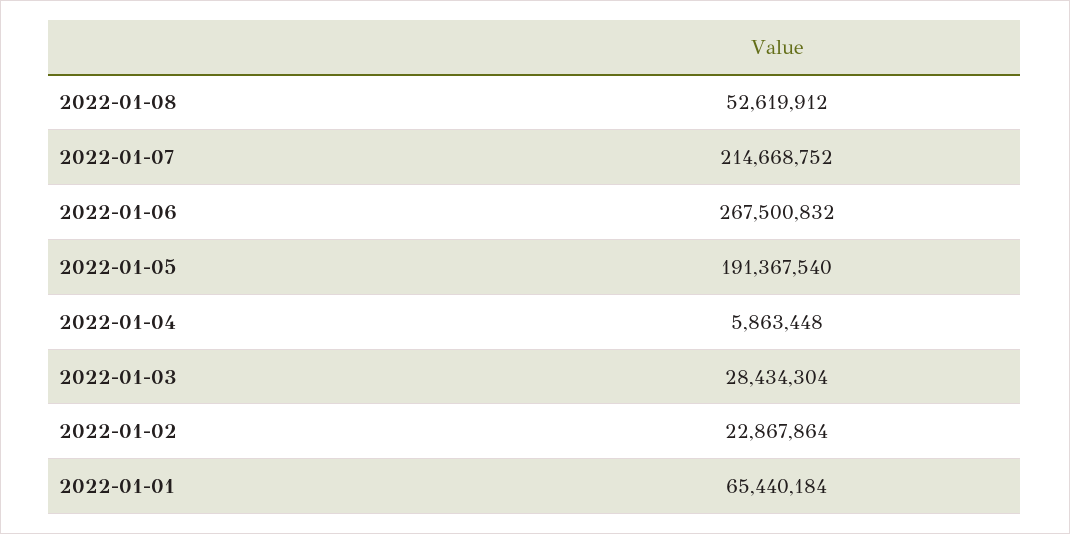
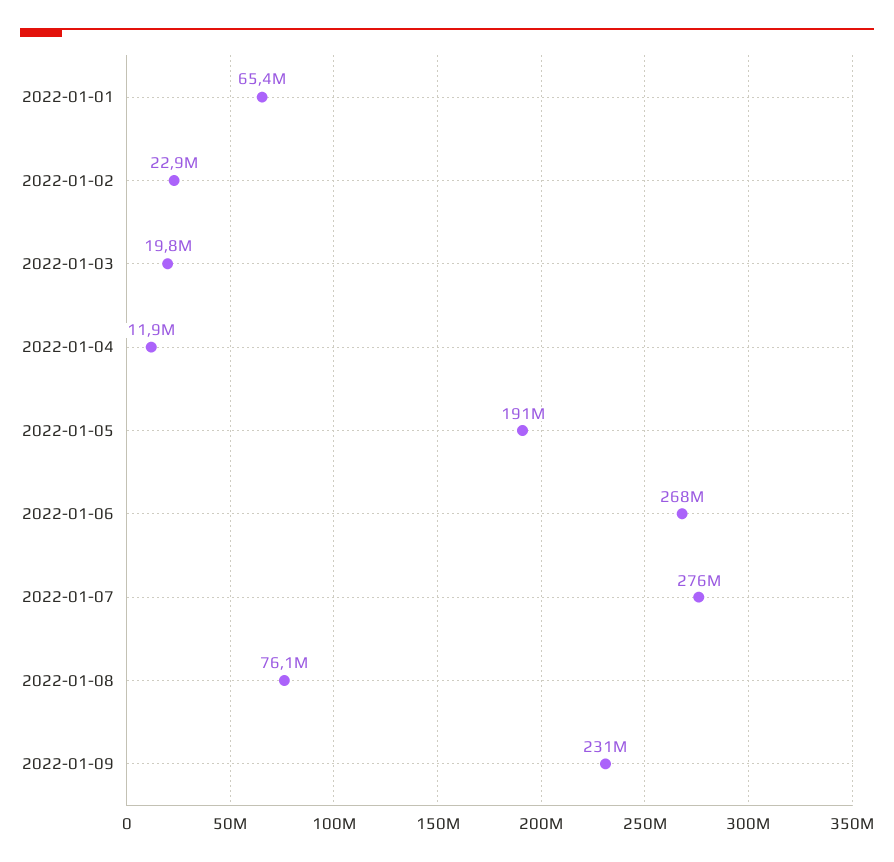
2022-01-08: 52619912 -> 76100000
2022-01-07: 214668752 -> 276000000
2022-01-04: 5863448 -> 11900000
2022-01-03: 28434304 -> 19800000
2022-01-09: none -> 231000000

